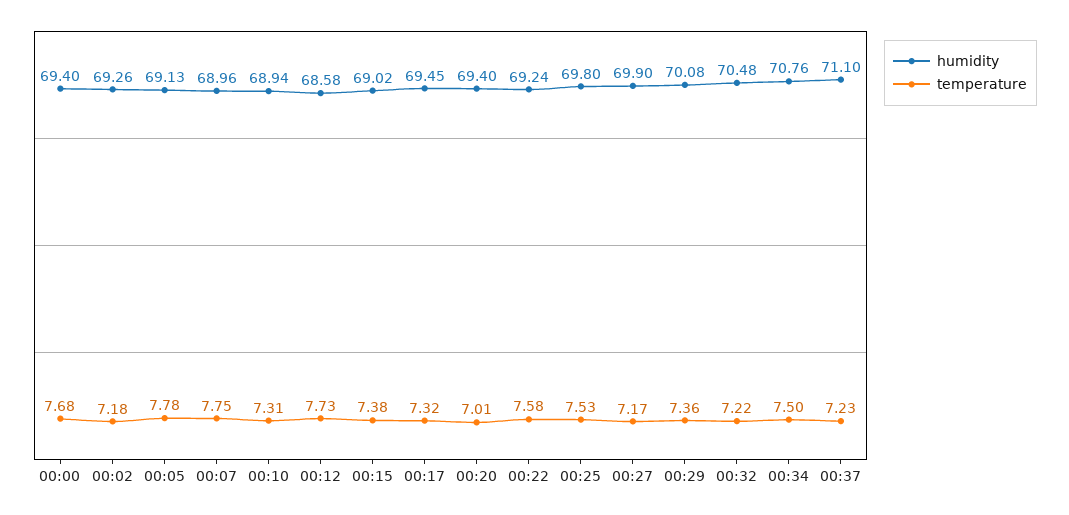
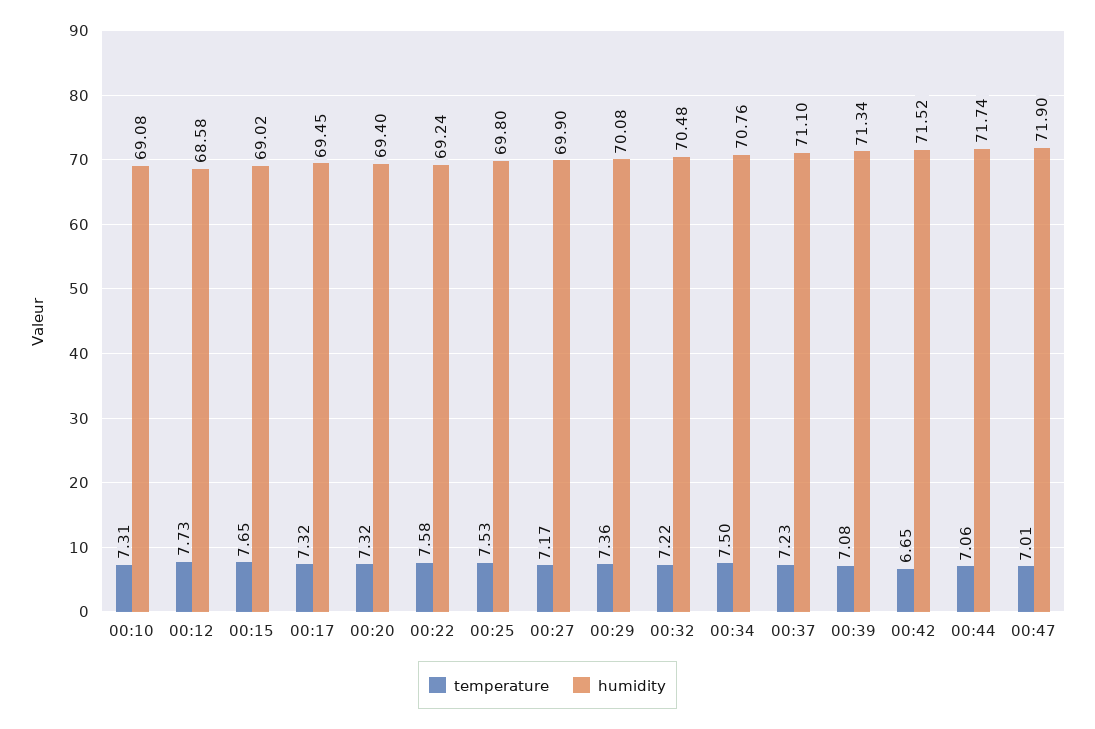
humidity, 00:00: 69.4 -> none
temperature, 00:00: 7.68 -> none
humidity, 00:02: 69.26 -> none
temperature, 00:02: 7.18 -> none
humidity, 00:05: 69.13 -> none
temperature, 00:05: 7.78 -> none
humidity, 00:07: 68.96 -> none
temperature, 00:07: 7.75 -> none
humidity, 00:10: 68.94 -> 69.08
temperature, 00:15: 7.38 -> 7.65
temperature, 00:20: 7.01 -> 7.32
temperature, 00:39: none -> 7.08
humidity, 00:39: none -> 71.34
temperature, 00:42: none -> 6.65
humidity, 00:42: none -> 71.52
temperature, 00:44: none -> 7.06
humidity, 00:44: none -> 71.74
temperature, 00:47: none -> 7.01
humidity, 00:47: none -> 71.9

